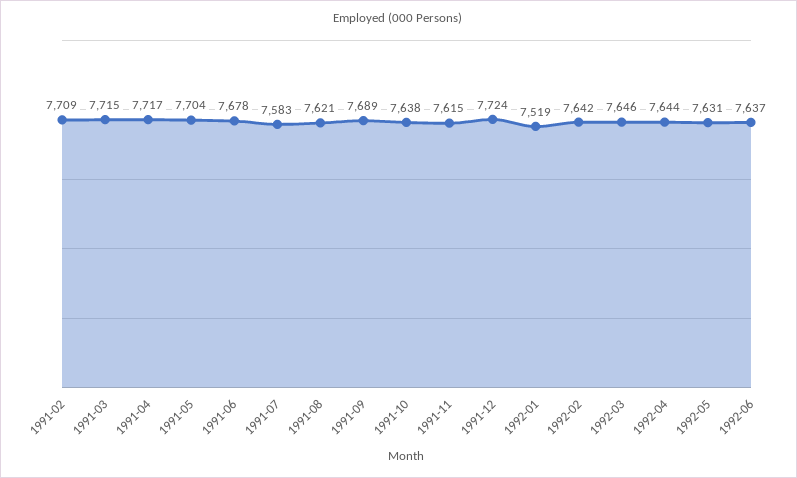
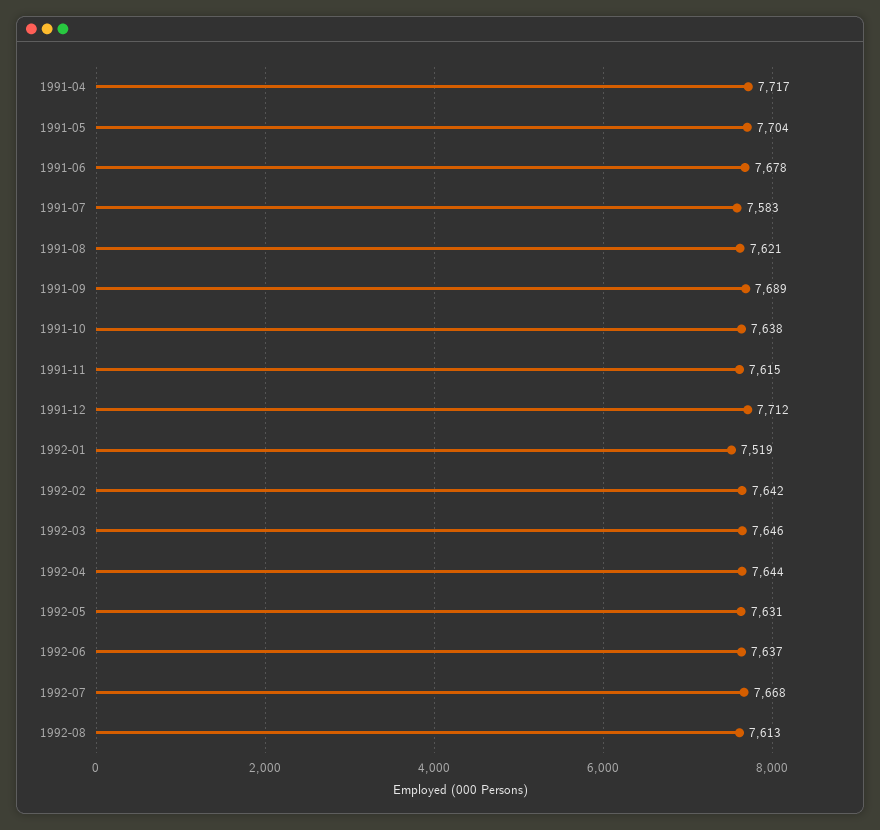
1991-02: 7709 -> none
1991-03: 7715 -> none
1991-12: 7724 -> 7712
1992-07: none -> 7668
1992-08: none -> 7613

